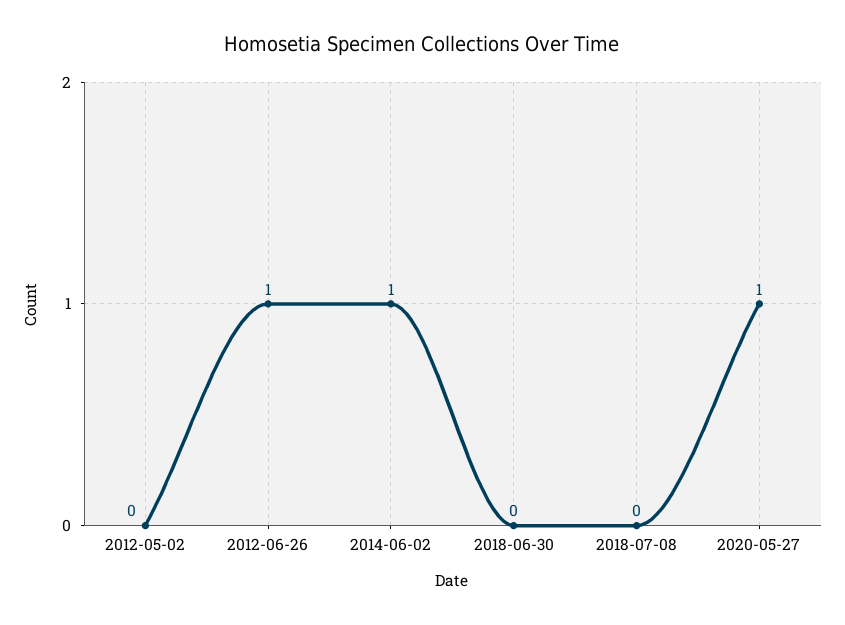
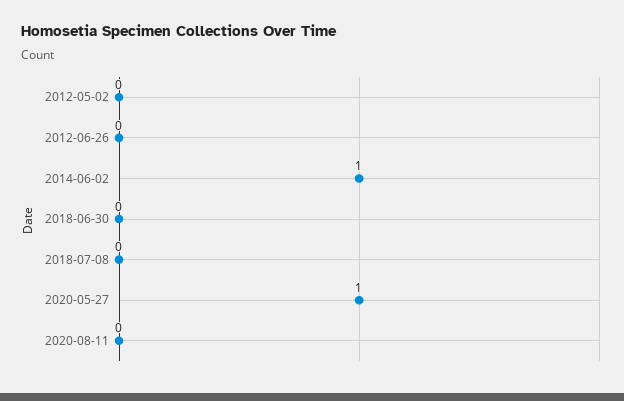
2012-06-26: 1 -> 0
2020-08-11: none -> 0

